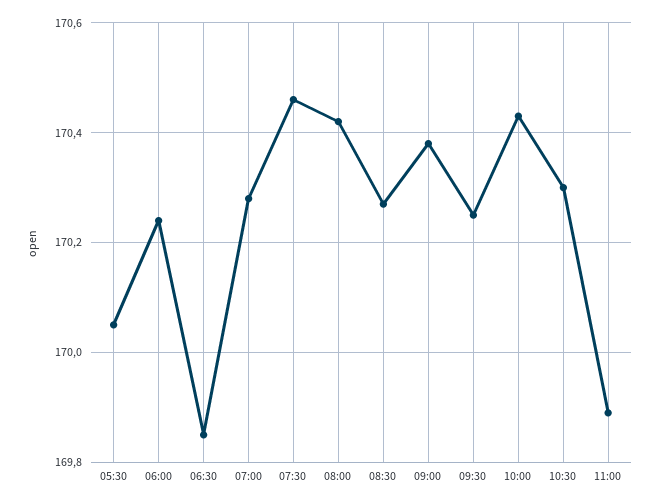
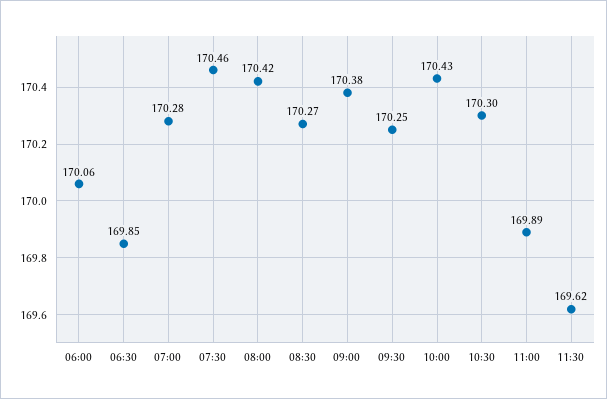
05:30: 170.05 -> none
06:00: 170.25 -> 170.06
11:30: none -> 169.62

